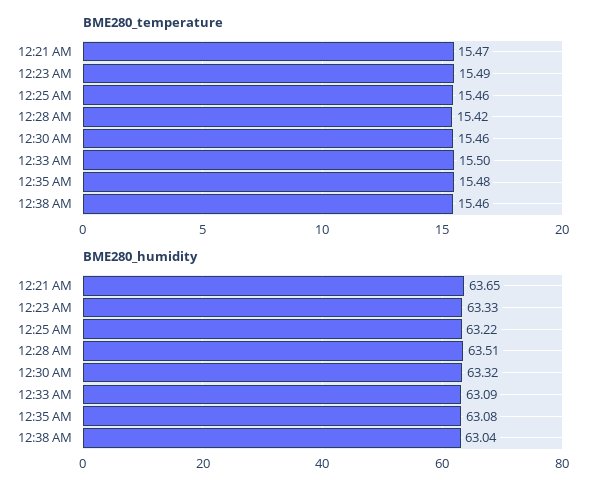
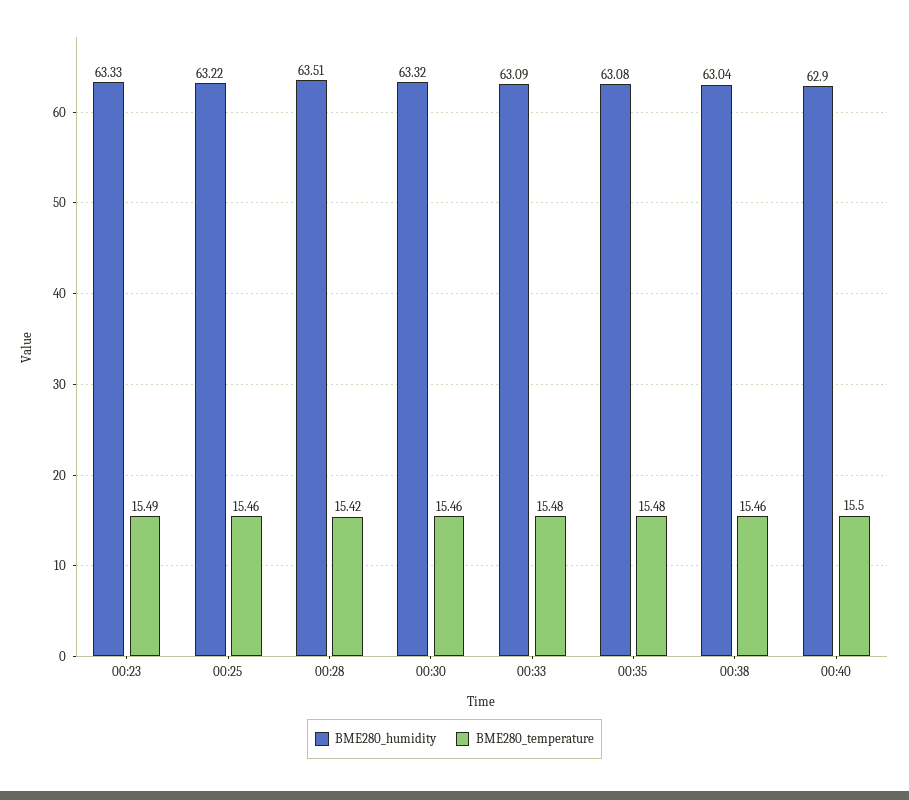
BME280_temperature, 12:21 AM: 15.47 -> none
BME280_temperature, 12:33 AM: 15.5 -> 15.48
BME280_humidity, 12:21 AM: 63.65 -> none
BME280_humidity, 00:40: none -> 62.9
BME280_temperature, 00:40: none -> 15.5

